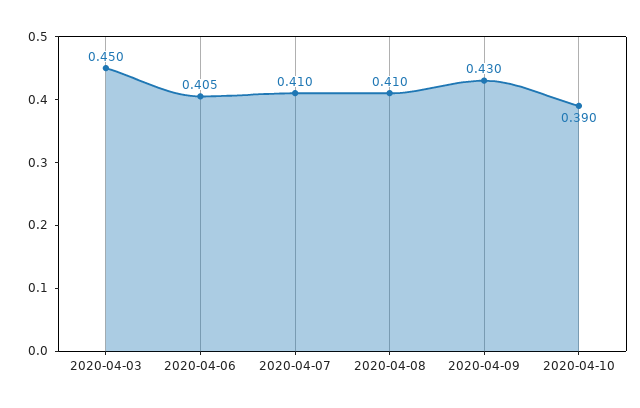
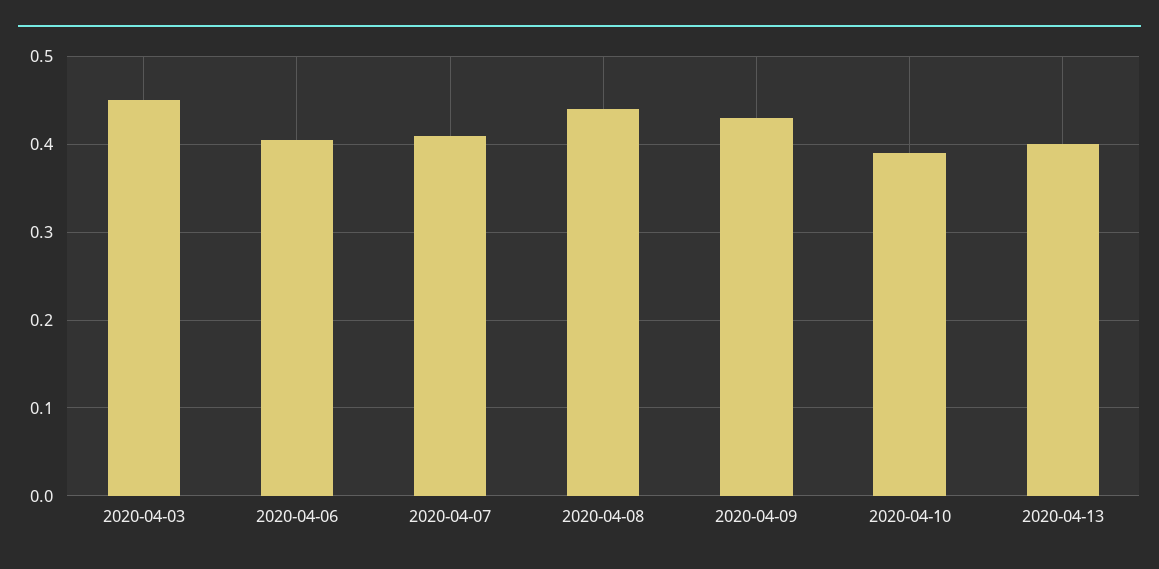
2020-04-08: 0.41 -> 0.44
2020-04-13: none -> 0.4

